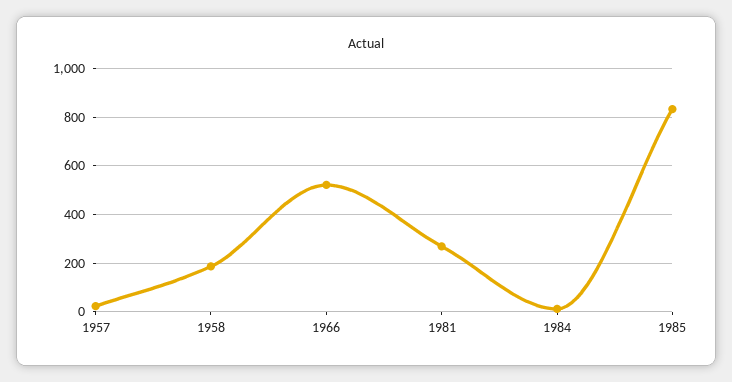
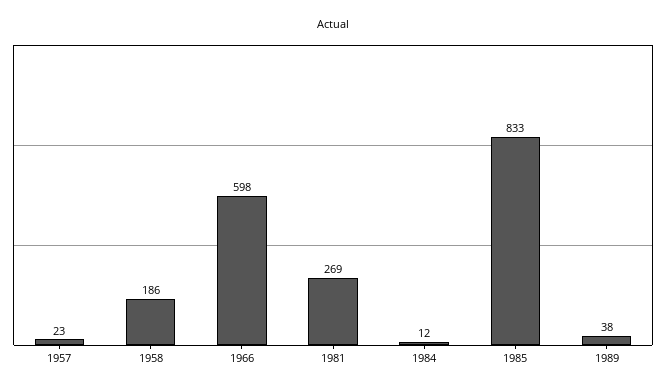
1966: 525 -> 598
1989: none -> 38

